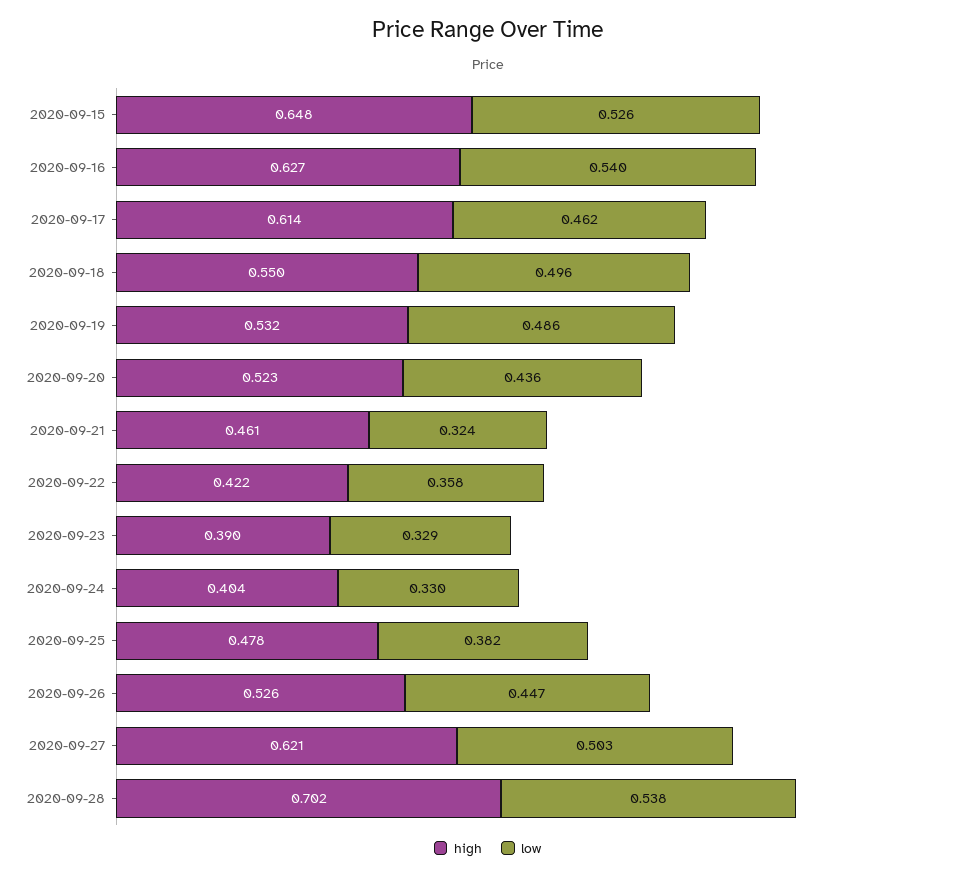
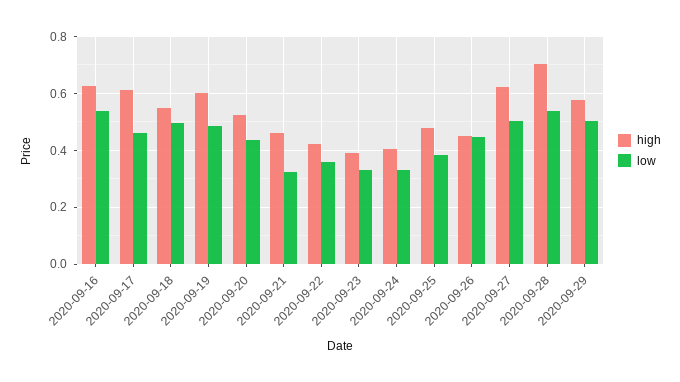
high, 2020-09-15: 0.648 -> none
low, 2020-09-15: 0.526 -> none
high, 2020-09-19: 0.532 -> 0.6
high, 2020-09-26: 0.526 -> 0.45
high, 2020-09-29: none -> 0.575
low, 2020-09-29: none -> 0.5

